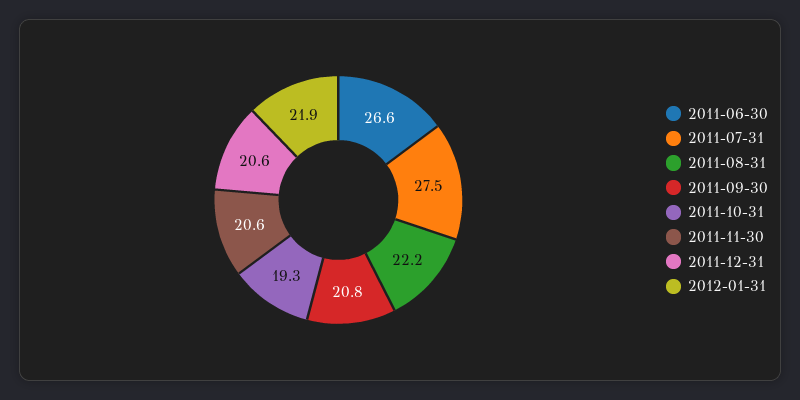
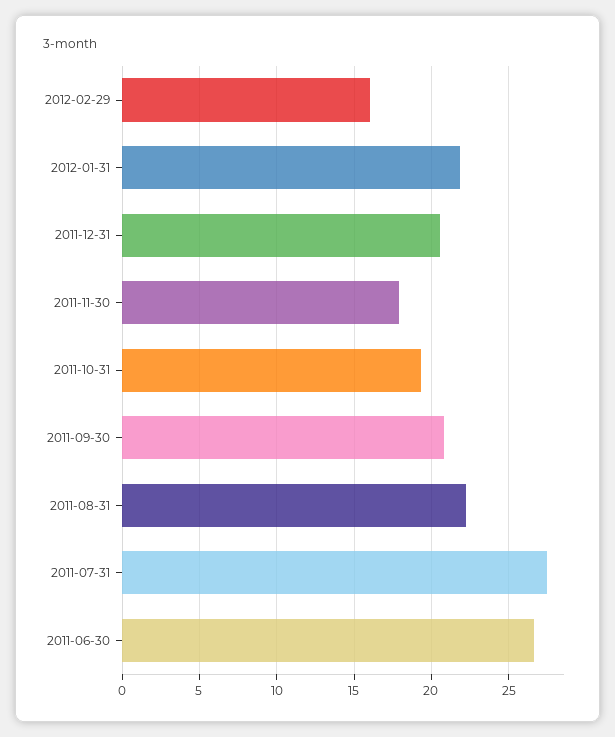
2011-11-30: 20.6 -> 18
2012-02-29: none -> 16

